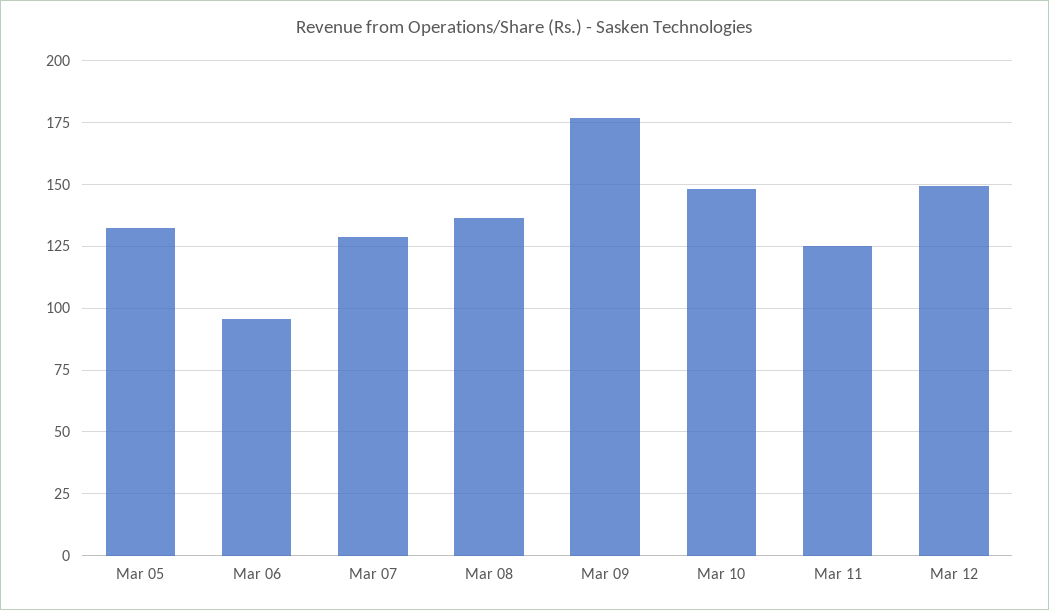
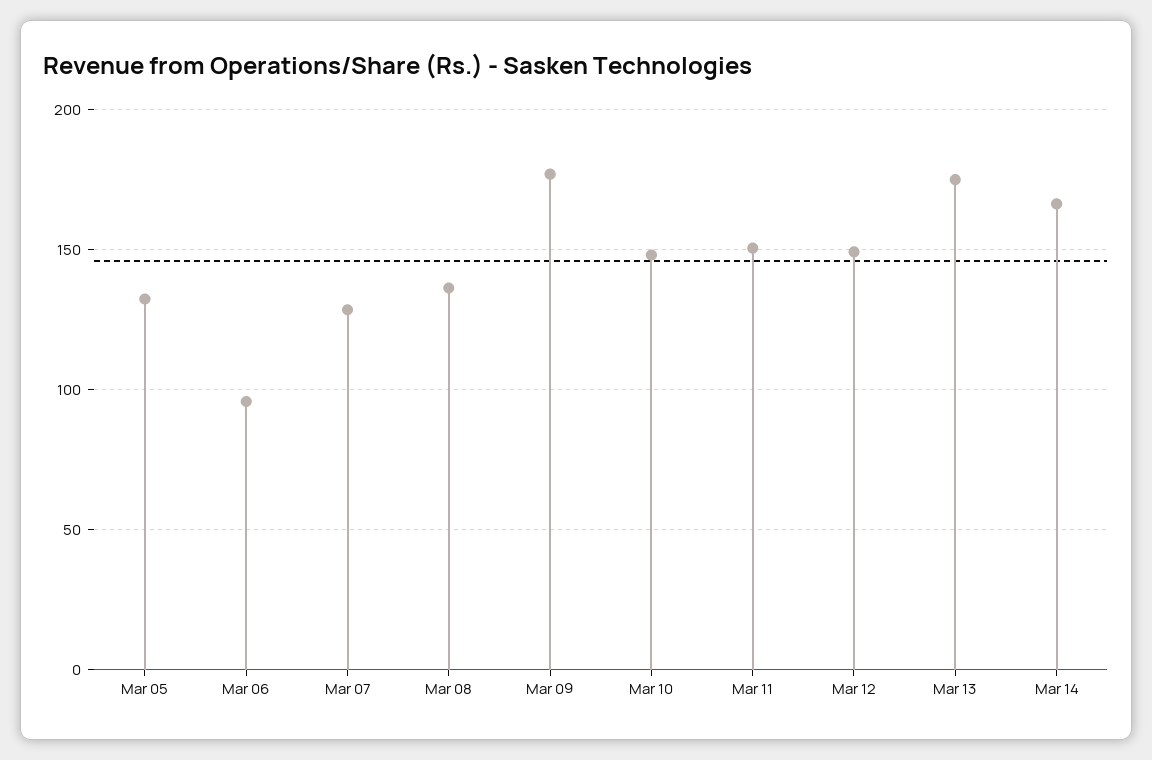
Mar 11: 125 -> 150
Mar 13: none -> 175
Mar 14: none -> 165

